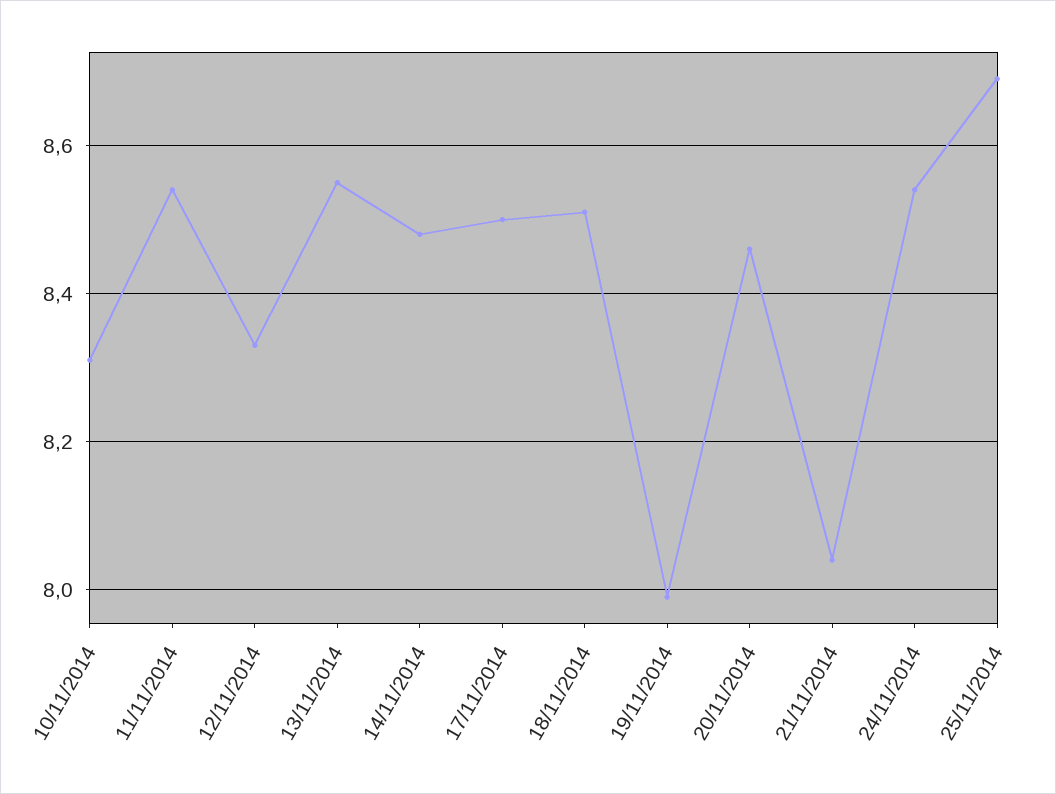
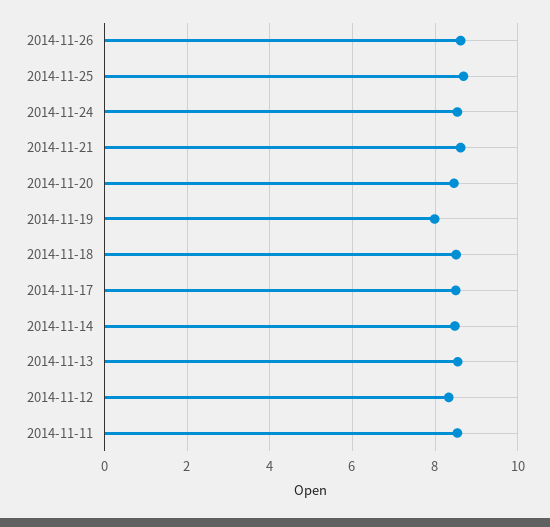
10/11/2014: 8.3 -> none
21/11/2014: 8.05 -> 8.6
2014-11-26: none -> 8.6

